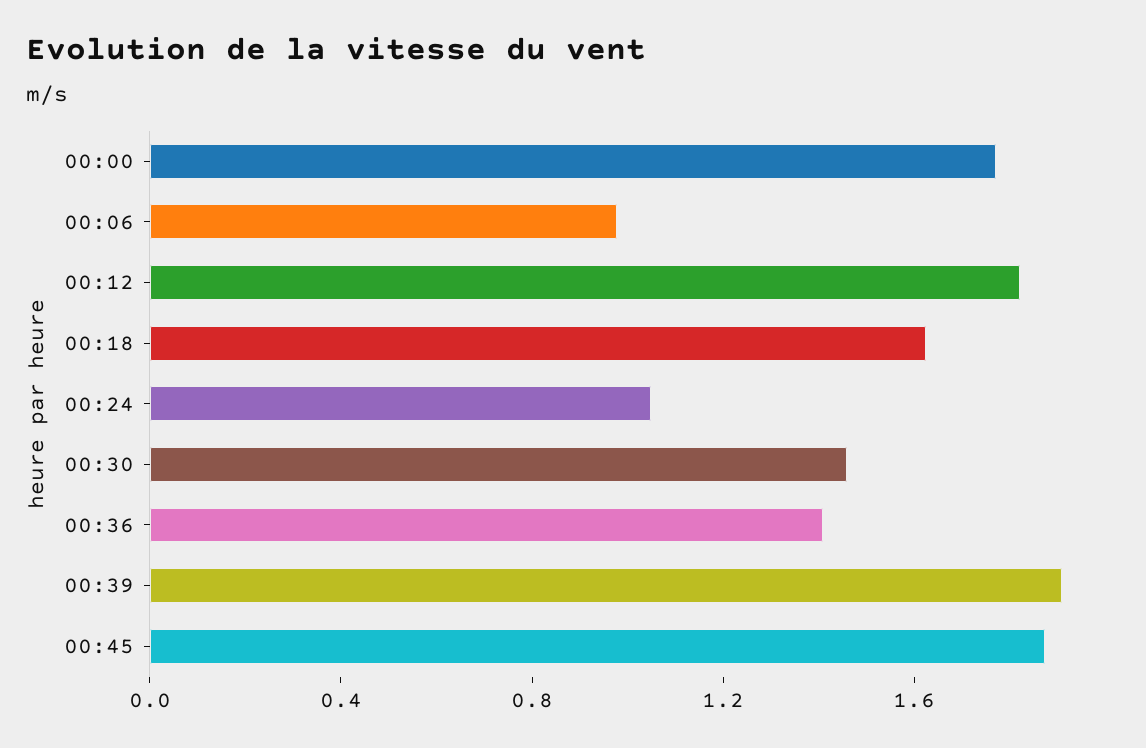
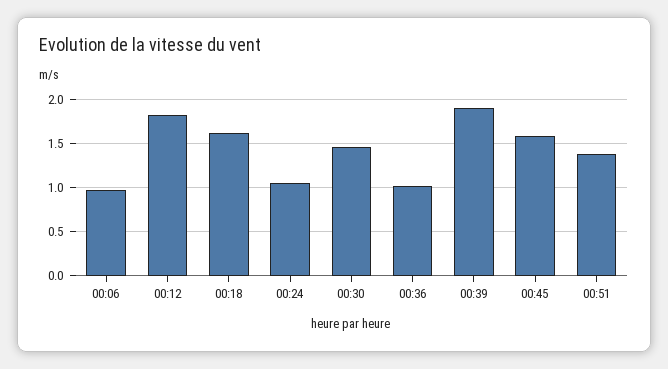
00:00: 1.8 -> none
00:36: 1.4 -> 1
00:45: 1.9 -> 1.6
00:51: none -> 1.4

